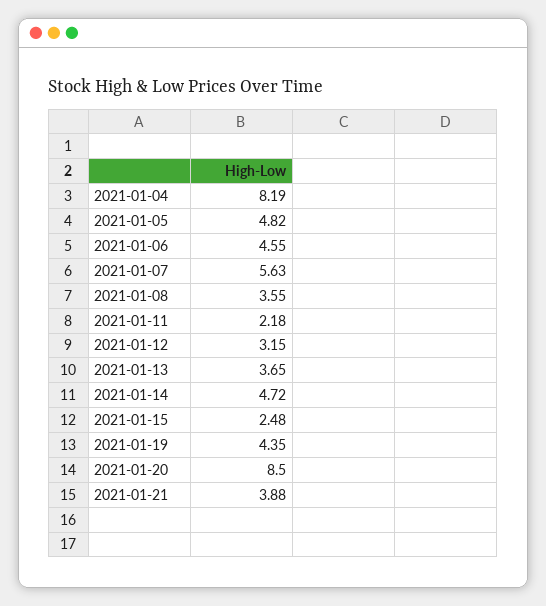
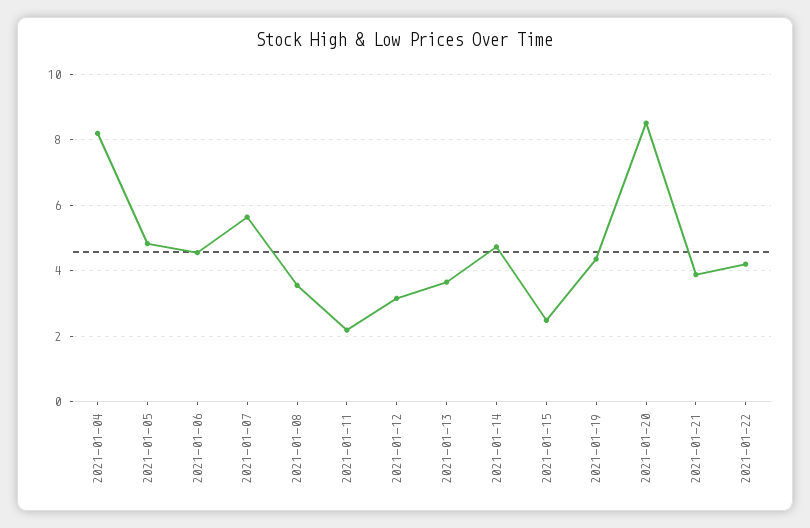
2021-01-22: none -> 4.2

